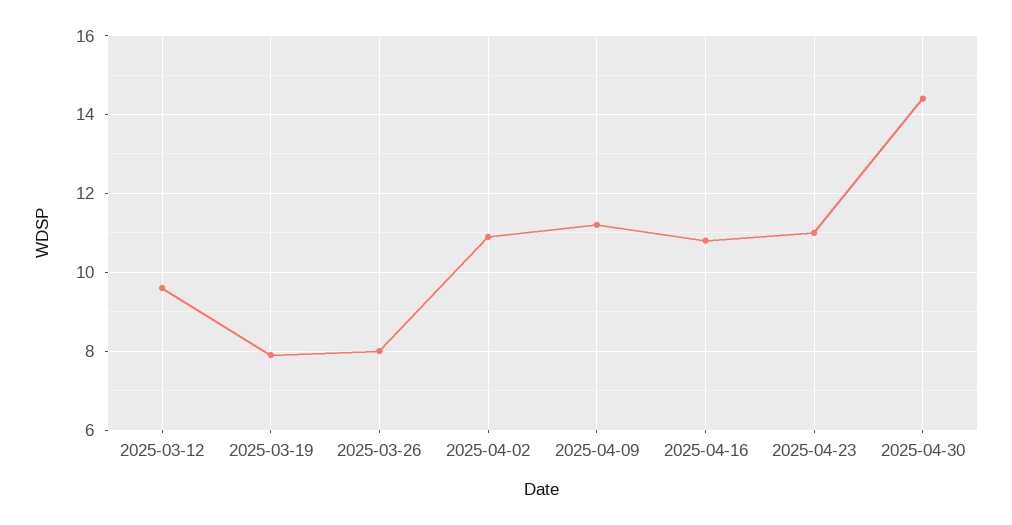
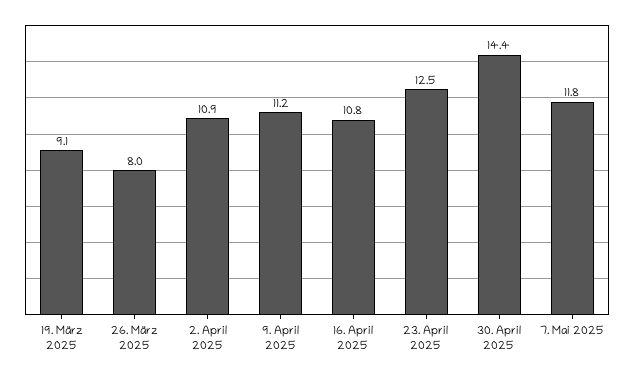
2025-03-12: 9.5 -> none
2025-03-19: 8 -> 9.1
2025-04-23: 11 -> 12.5
7. Mai 2025: none -> 11.8

